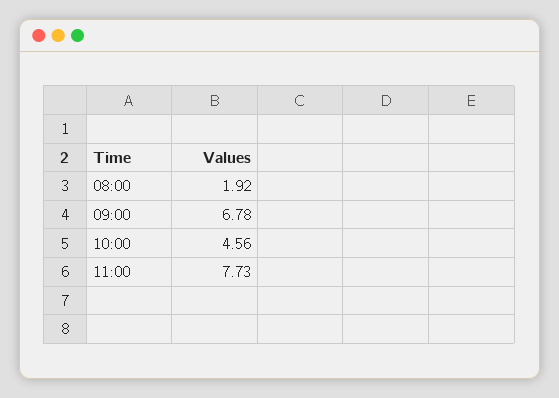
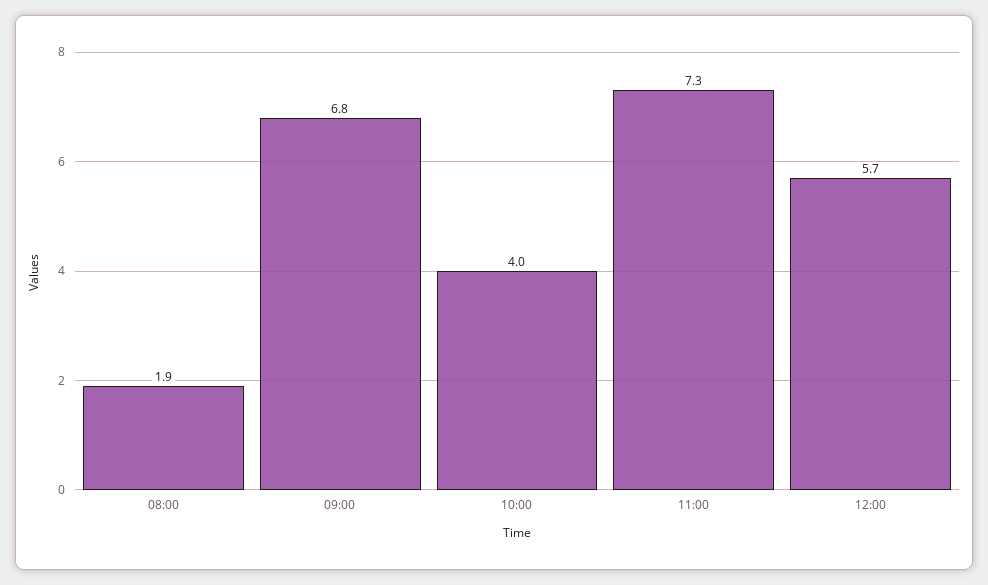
10:00: 4.56 -> 4
11:00: 7.73 -> 7.3
12:00: none -> 5.7

